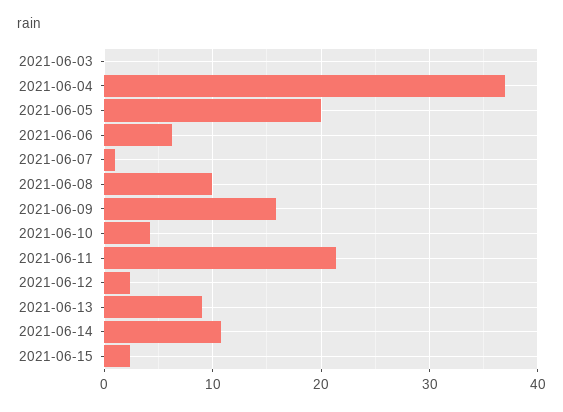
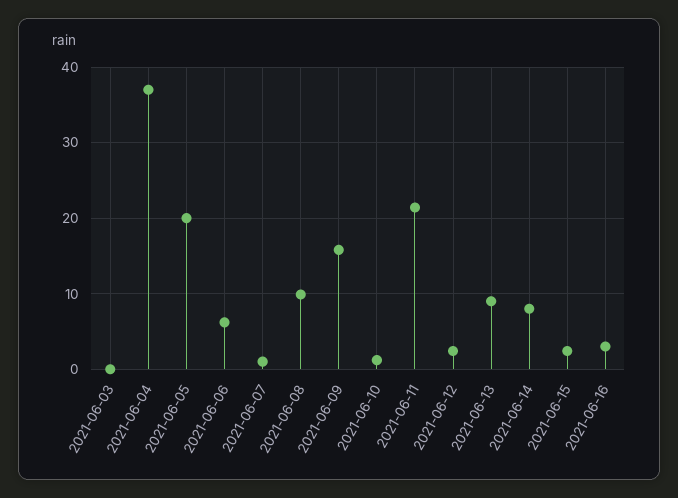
2021-06-10: 4 -> 1
2021-06-14: 11 -> 8
2021-06-16: none -> 3

